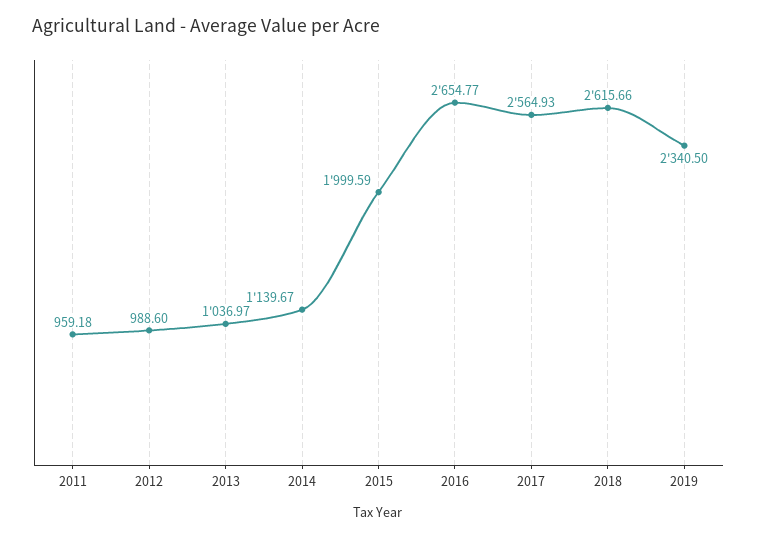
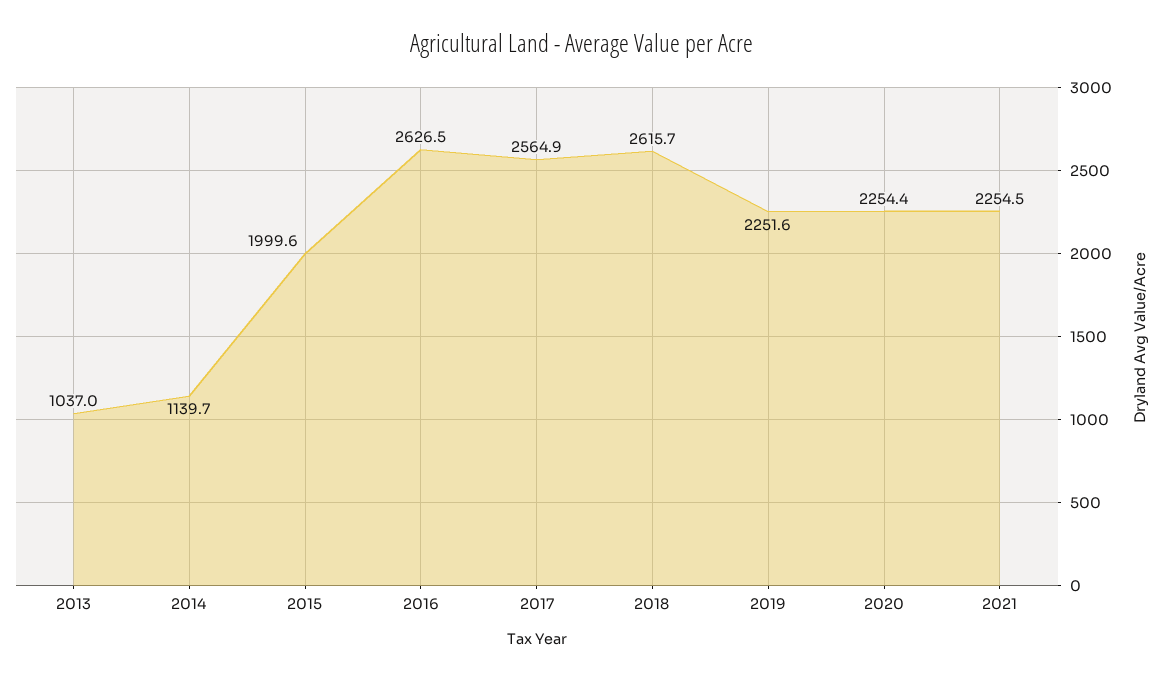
2011: 959.18 -> none
2012: 988.6 -> none
2016: 2654.77 -> 2626.5
2019: 2340.5 -> 2251.6
2020: none -> 2254.4
2021: none -> 2254.5

